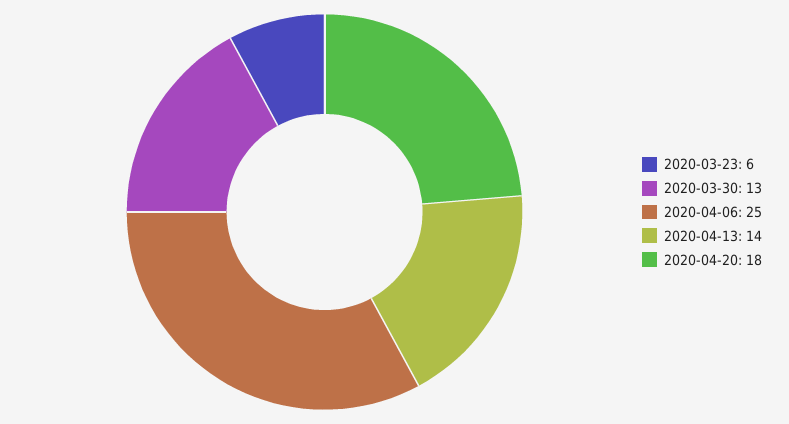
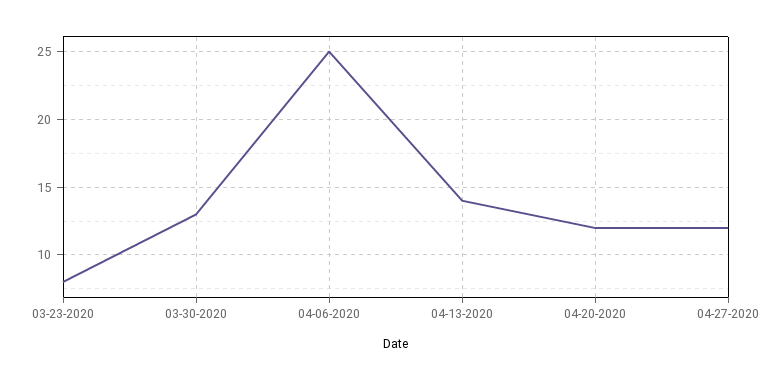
2020-03-23: 6 -> 8
2020-04-20: 18 -> 12
04-27-2020: none -> 12

